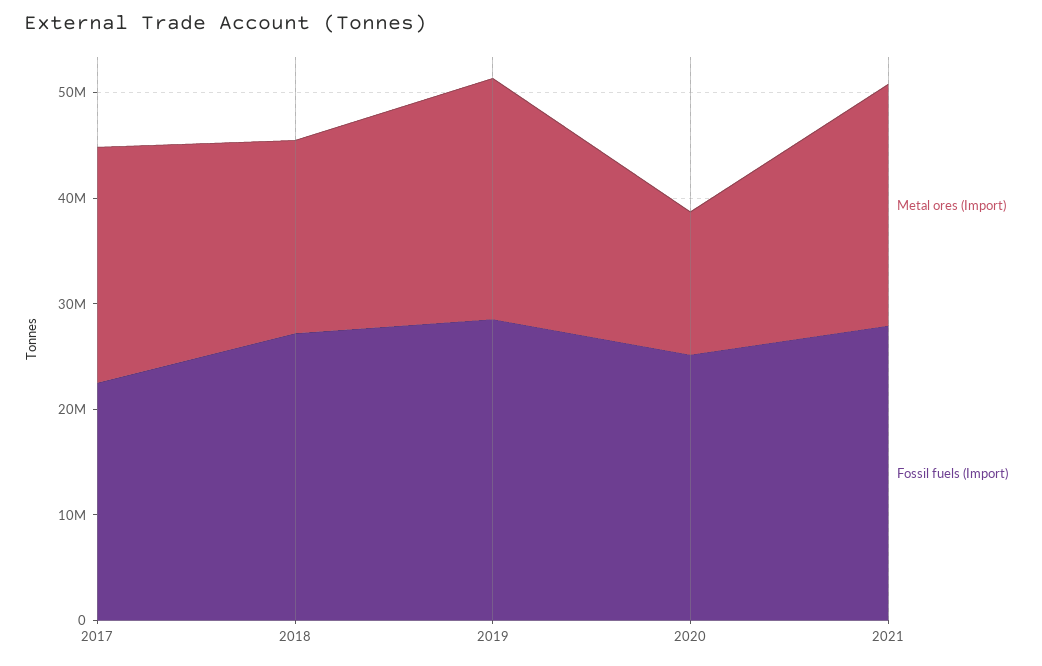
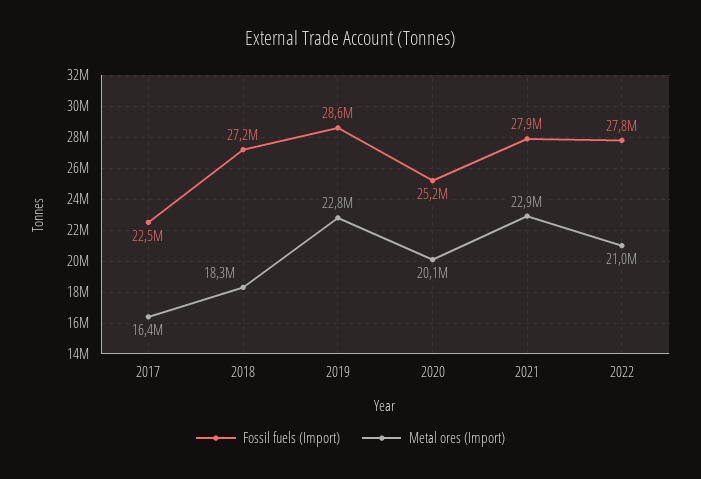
Metal ores (Import), 2017: 22000000 -> 16400000
Metal ores (Import), 2020: 14000000 -> 20100000
Fossil fuels (Import), 2022: none -> 27800000
Metal ores (Import), 2022: none -> 21000000

